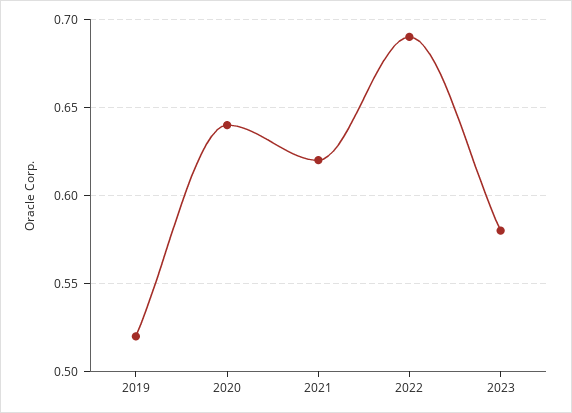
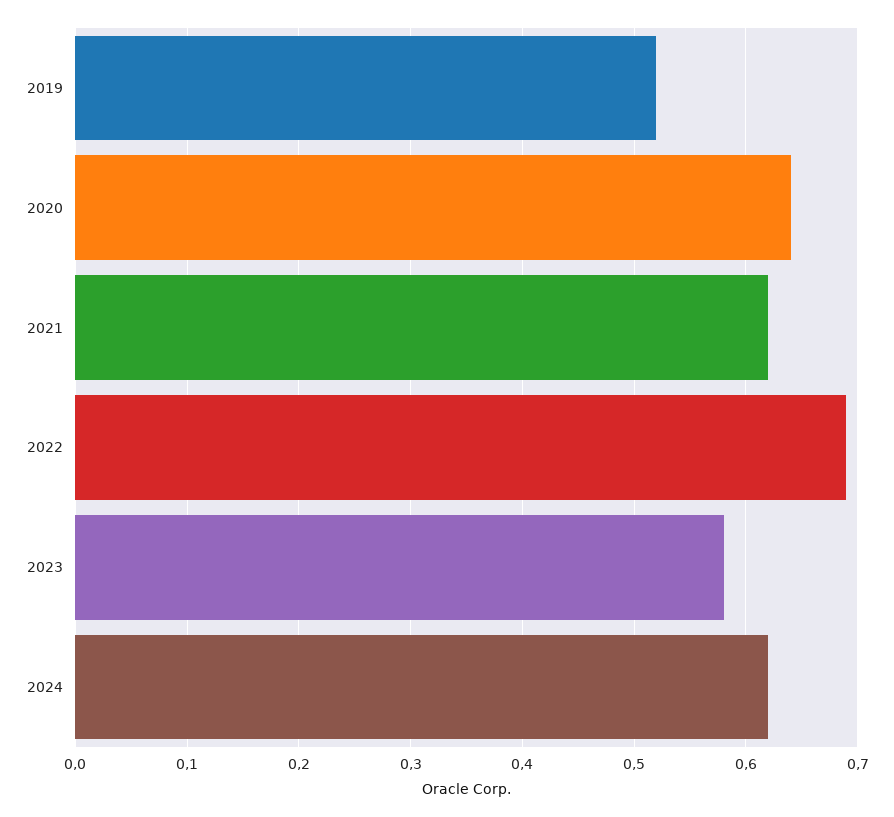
2024: none -> 0.62

